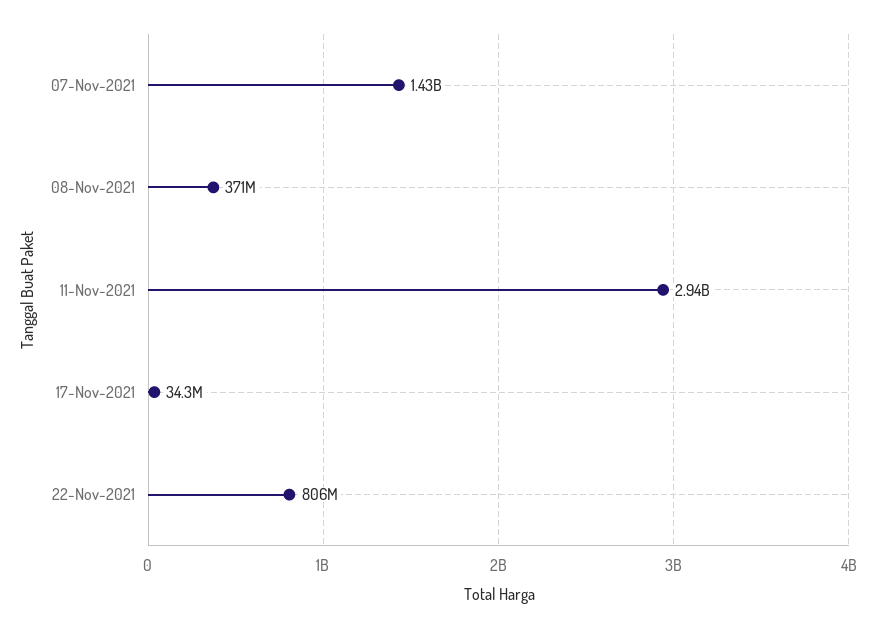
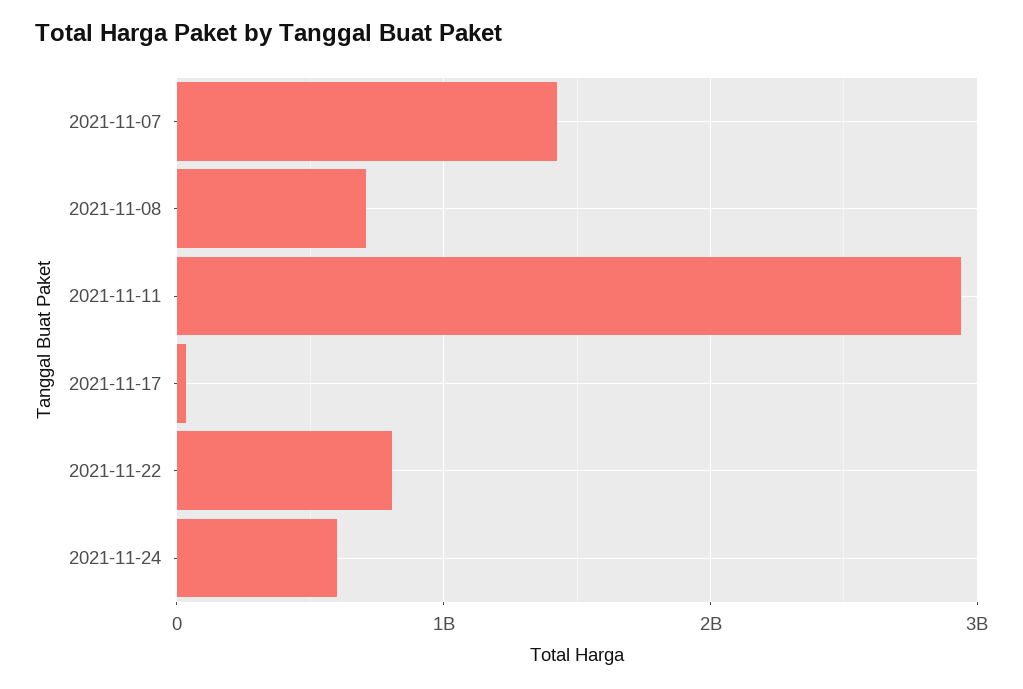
08-Nov-2021: 371000000 -> 700000000
2021-11-24: none -> 600000000

